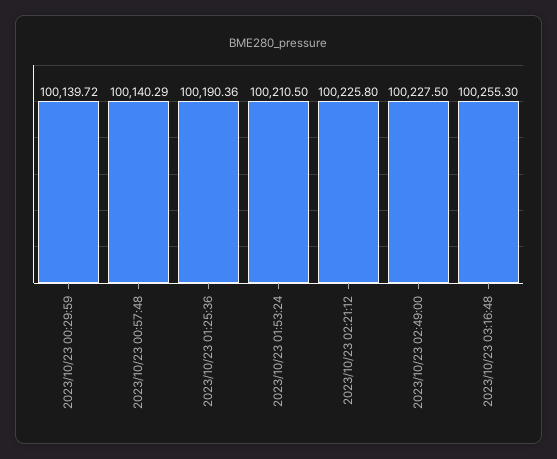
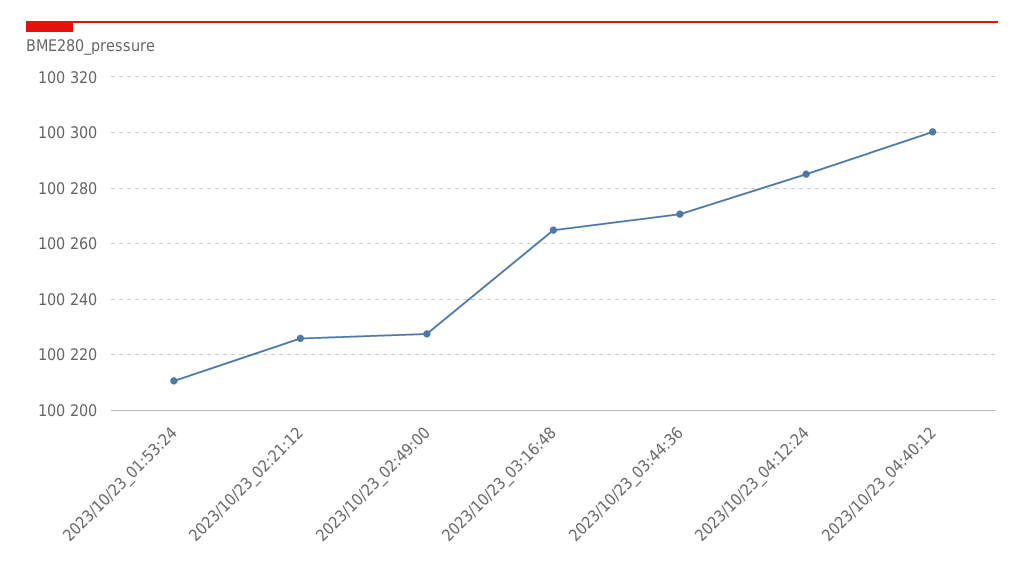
2023/10/23 00:29:59: 100139.72 -> none
2023/10/23 00:57:48: 100140.29 -> none
2023/10/23 01:25:36: 100190.36 -> none
2023/10/23 03:16:48: 100255.3 -> 100265
2023/10/23_03:44:36: none -> 100270
2023/10/23_04:12:24: none -> 100285
2023/10/23_04:40:12: none -> 100300

